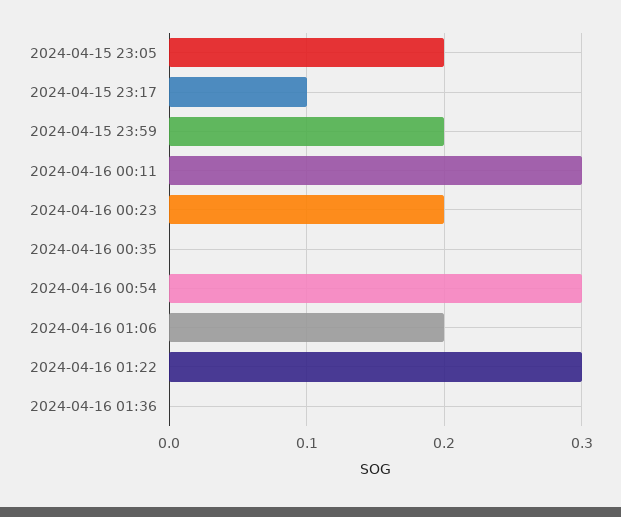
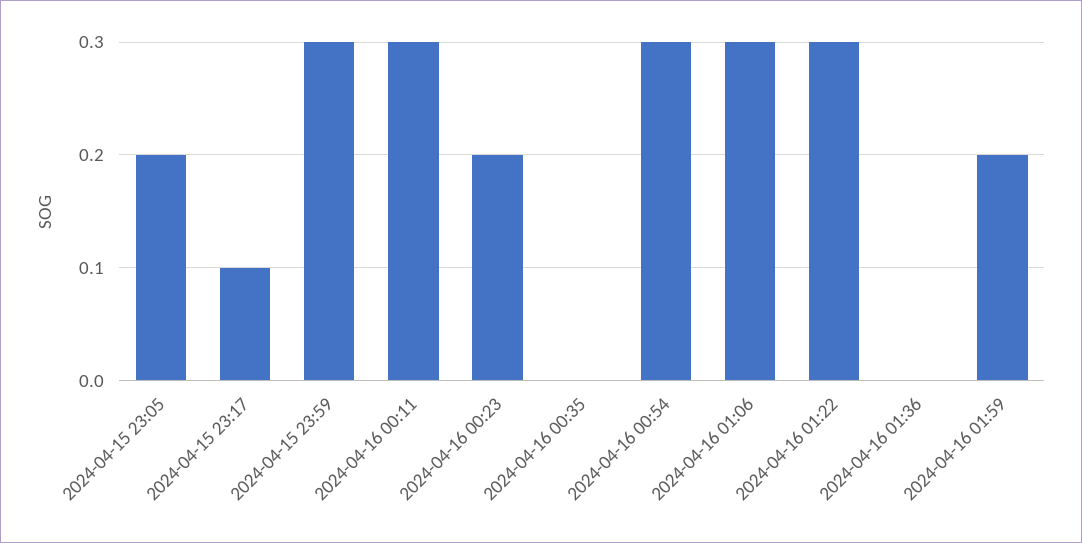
2024-04-15 23:59: 0.2 -> 0.3
2024-04-16 01:06: 0.2 -> 0.3
2024-04-16 01:59: none -> 0.2

